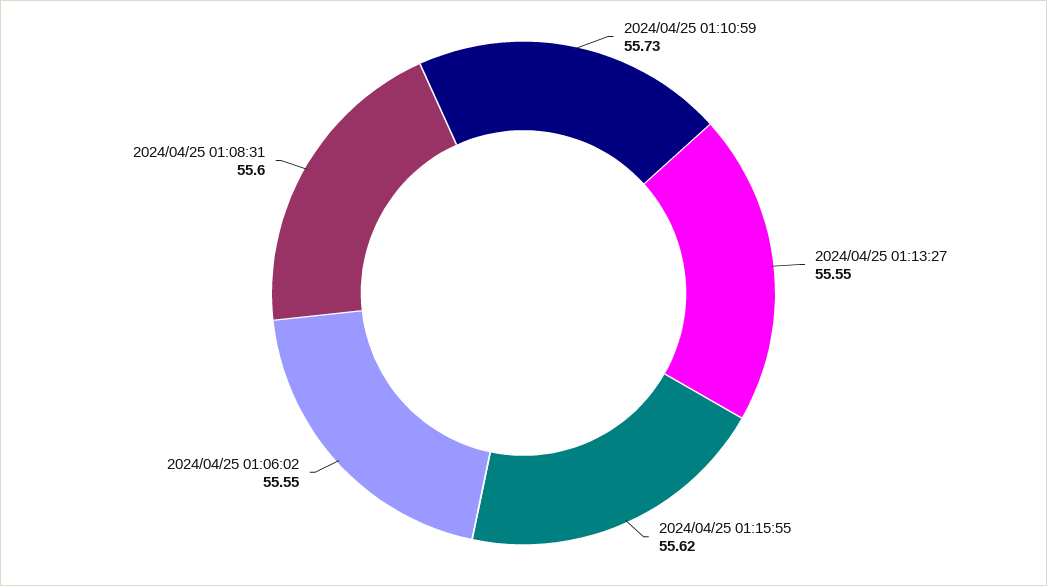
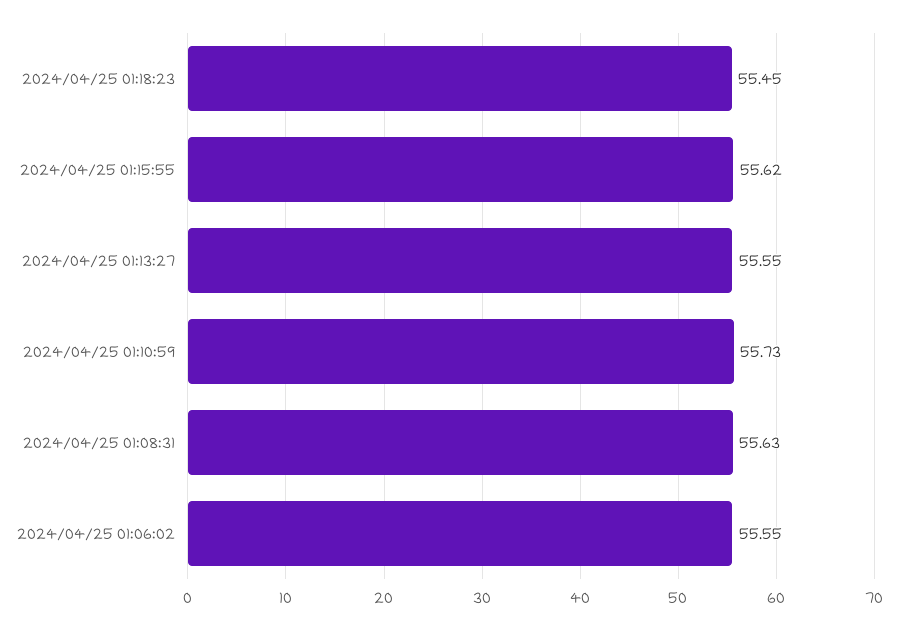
2024/04/25 01:08:31: 55.6 -> 55.63
2024/04/25 01:18:23: none -> 55.45

